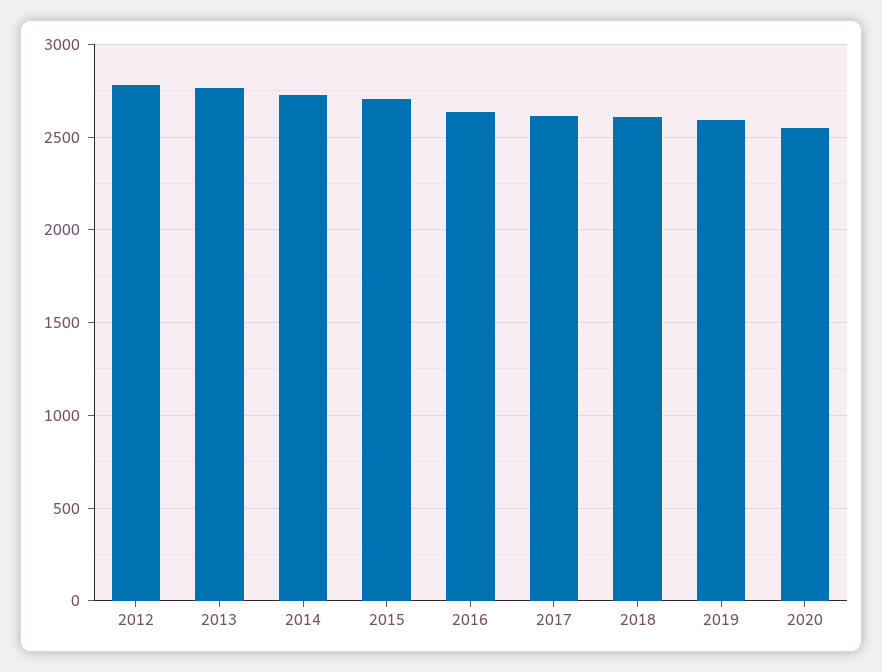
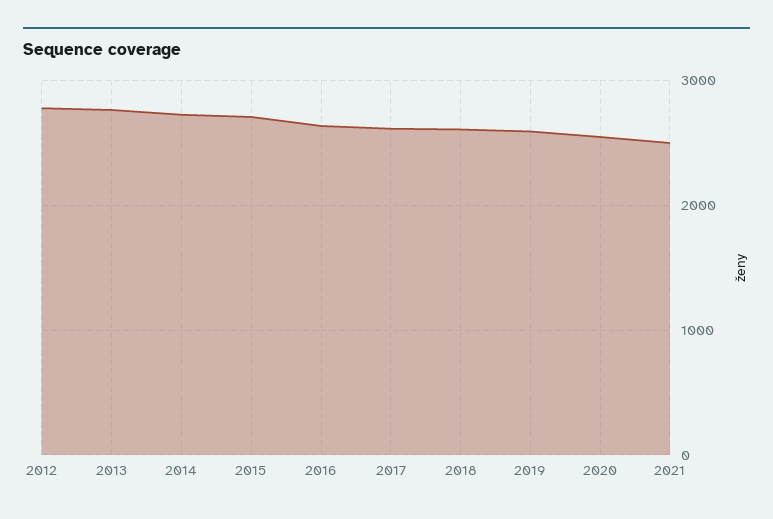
2021: none -> 2500

